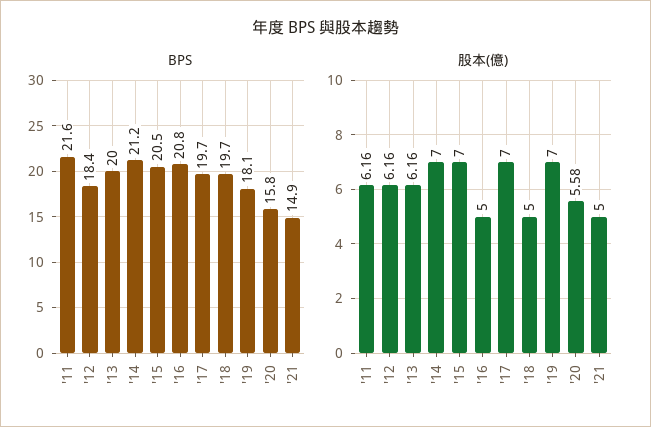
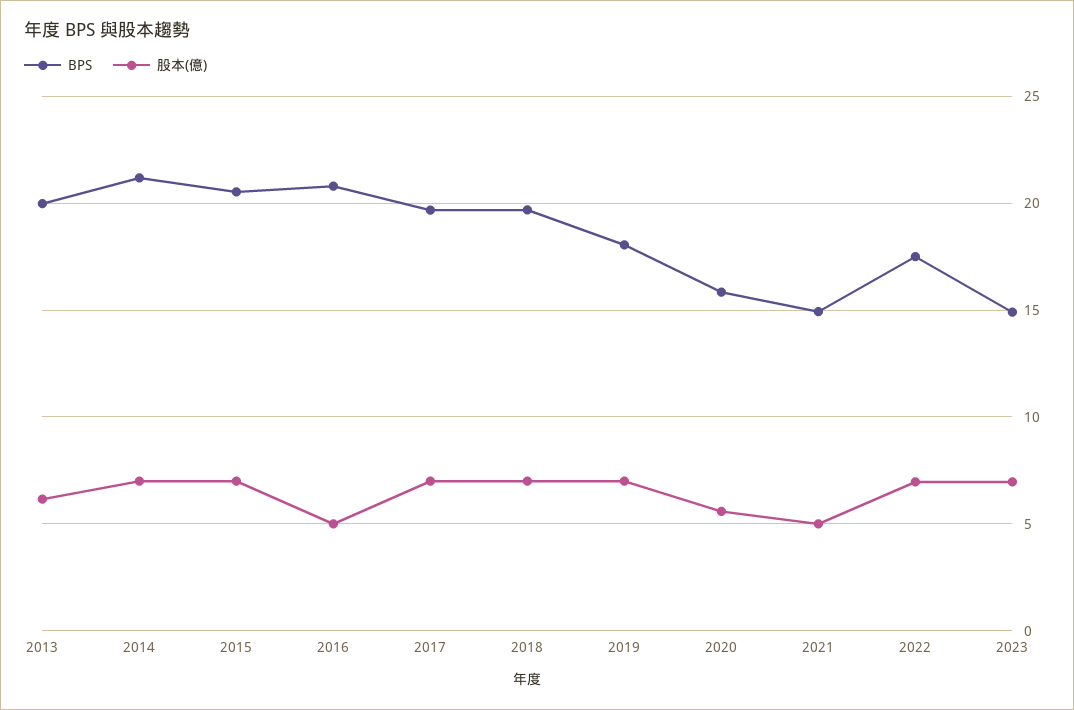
BPS, '11: 21.6 -> none
BPS, '12: 18.4 -> none
股本(億), '11: 6.16 -> none
股本(億), '12: 6.16 -> none
股本(億), '18: 5 -> 7
BPS, 2022: none -> 17.5
股本(億), 2022: none -> 7
BPS, 2023: none -> 15
股本(億), 2023: none -> 7

